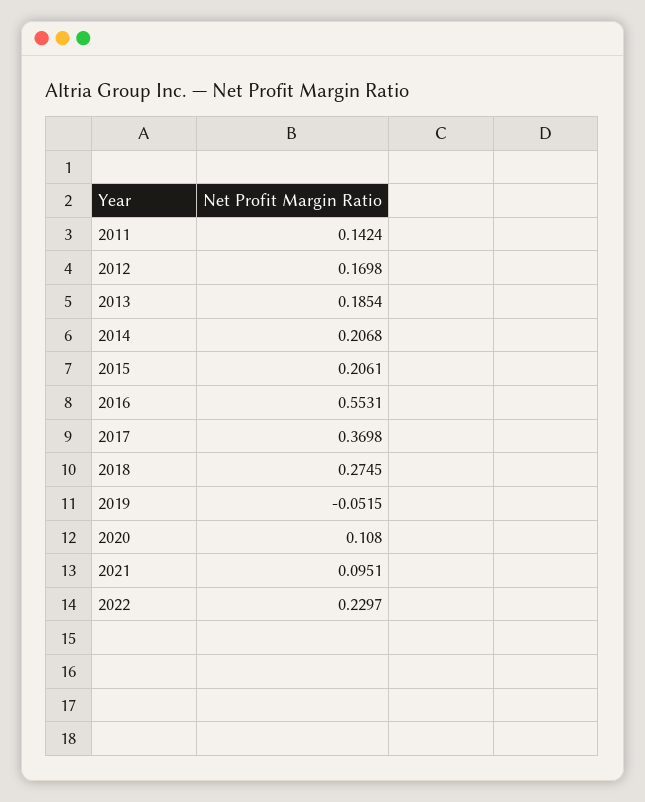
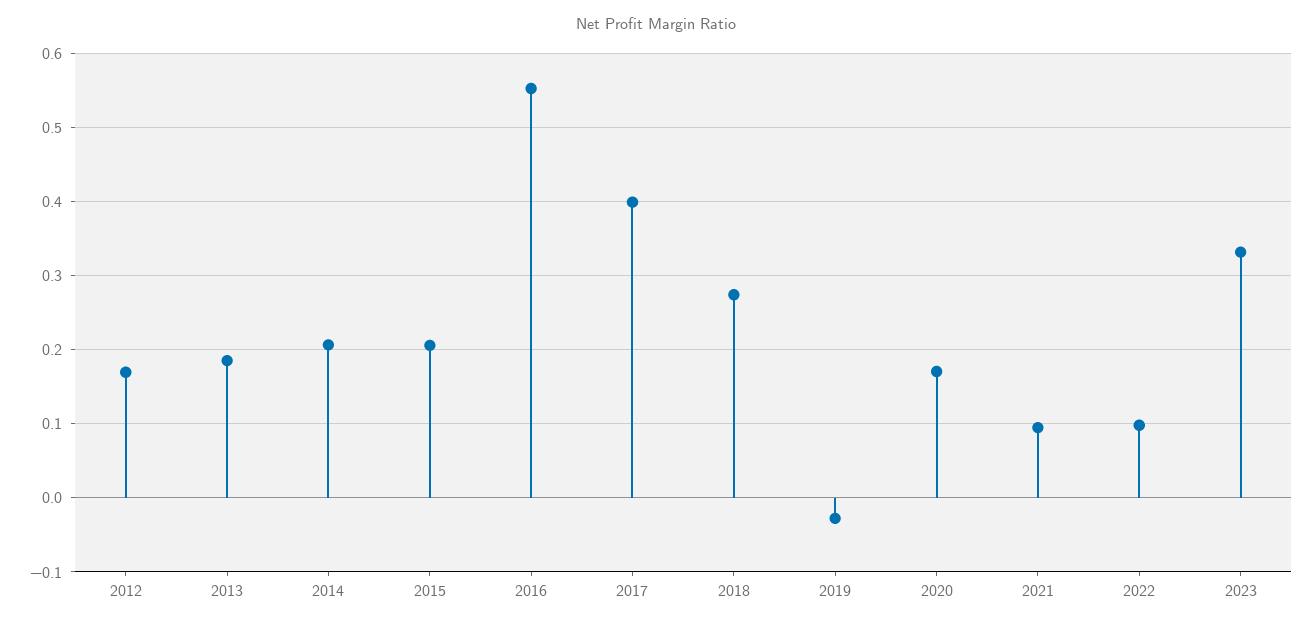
2011: 0.1424 -> none
2017: 0.3698 -> 0.4
2019: -0.0515 -> -0.03
2020: 0.108 -> 0.17
2022: 0.2297 -> 0.1
2023: none -> 0.33

